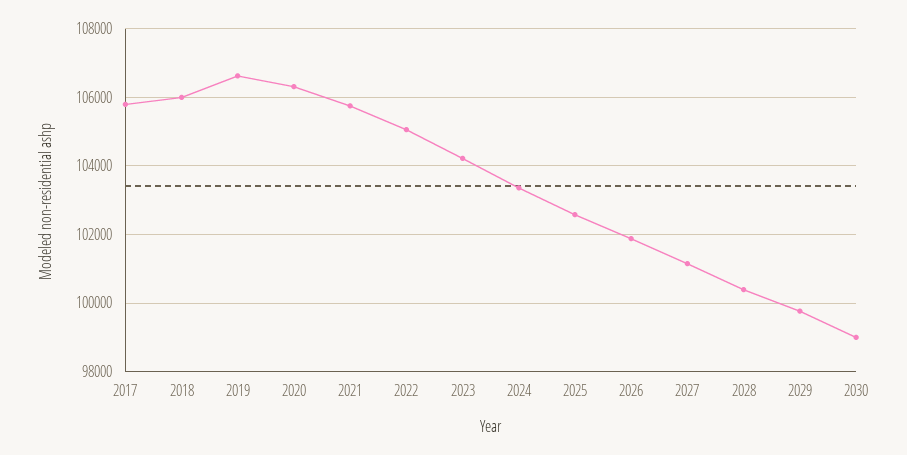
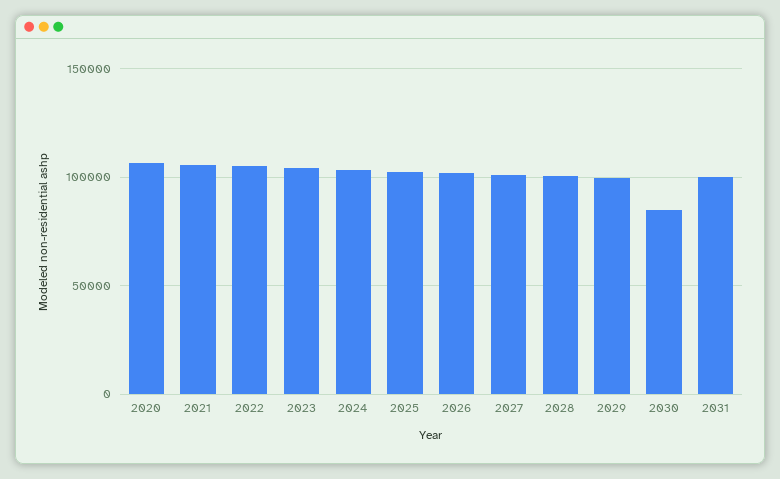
2017: 105800 -> none
2018: 106000 -> none
2019: 106600 -> none
2030: 99000 -> 85000
2031: none -> 100000

